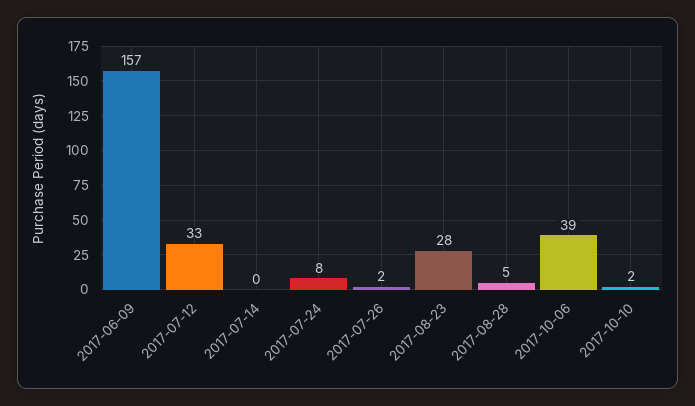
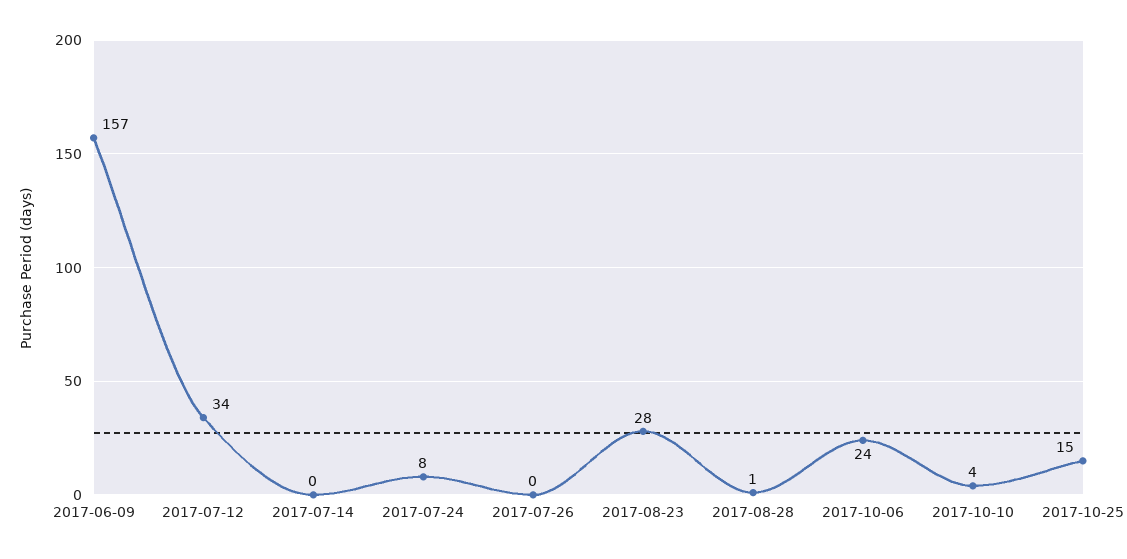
2017-07-12: 33 -> 34
2017-07-26: 2 -> 0
2017-08-28: 5 -> 1
2017-10-06: 39 -> 24
2017-10-10: 2 -> 4
2017-10-25: none -> 15

